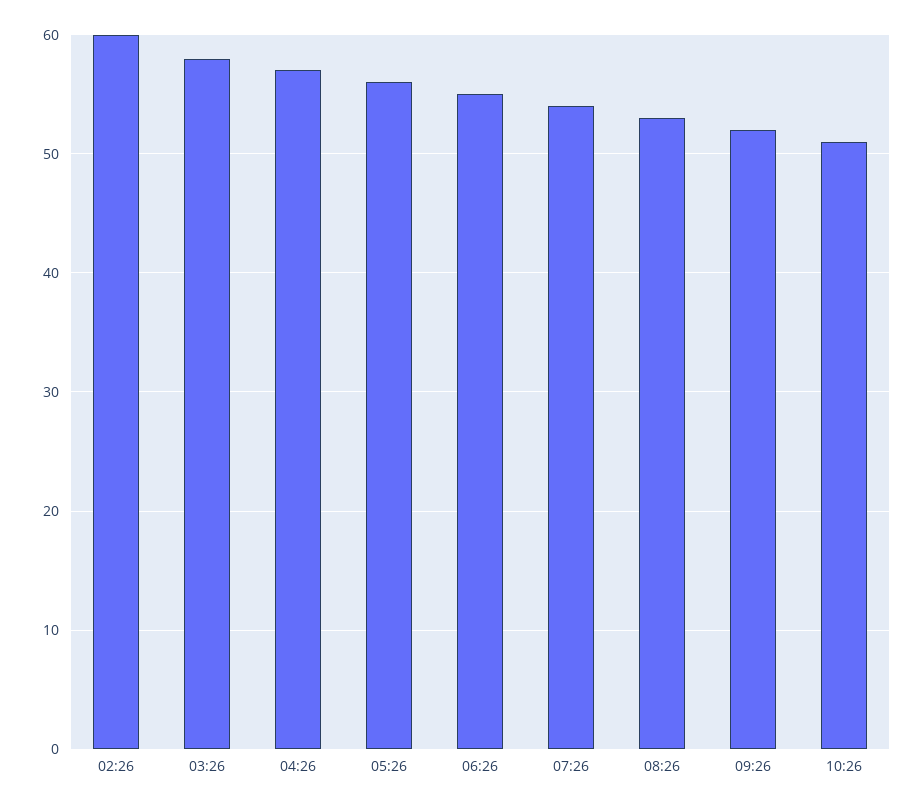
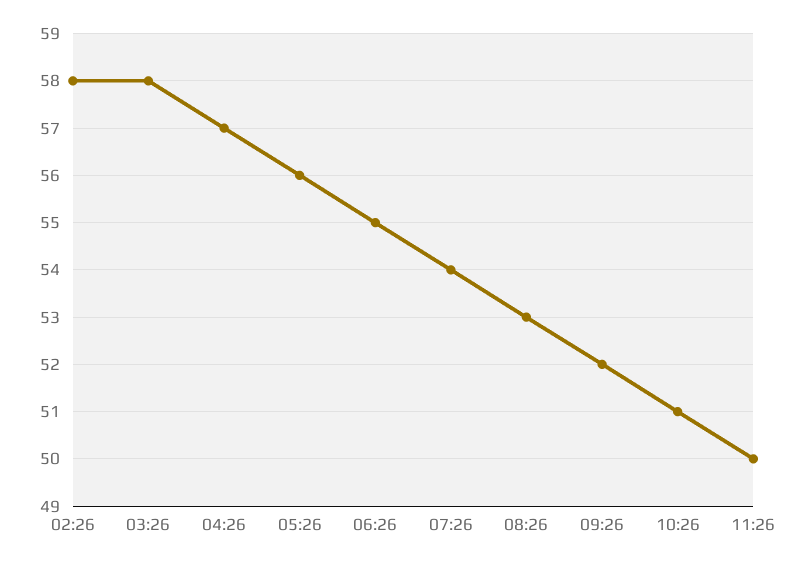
02:26: 60 -> 58
11:26: none -> 50

